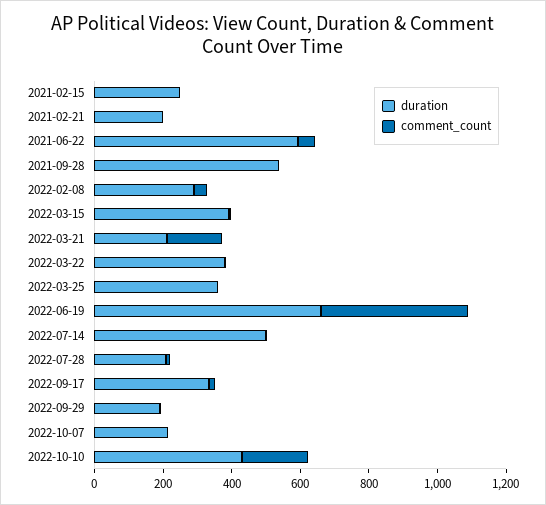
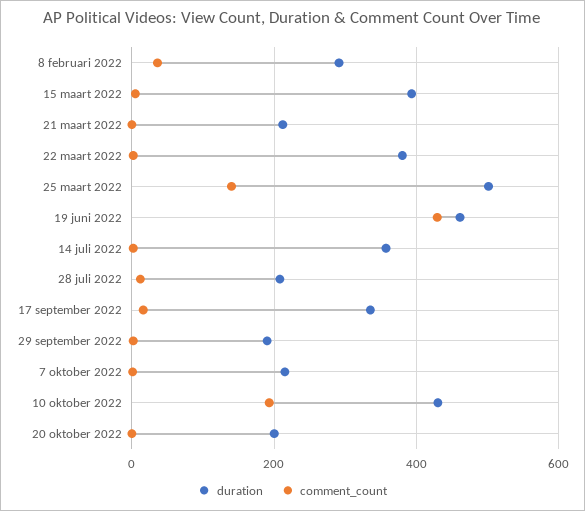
duration, 2021-02-15: 250 -> none
comment_count, 2021-02-15: 0 -> none
duration, 2021-02-21: 200 -> none
comment_count, 2021-02-21: 0 -> none
duration, 2021-06-22: 600 -> none
comment_count, 2021-06-22: 50 -> none
duration, 2021-09-28: 550 -> none
comment_count, 2021-09-28: 0 -> none
comment_count, 2022-03-21: 150 -> 0
duration, 2022-03-25: 350 -> 500
comment_count, 2022-03-25: 0 -> 140
duration, 2022-06-19: 650 -> 460
duration, 2022-07-14: 500 -> 360
duration, 20 oktober 2022: none -> 200
comment_count, 20 oktober 2022: none -> 0

